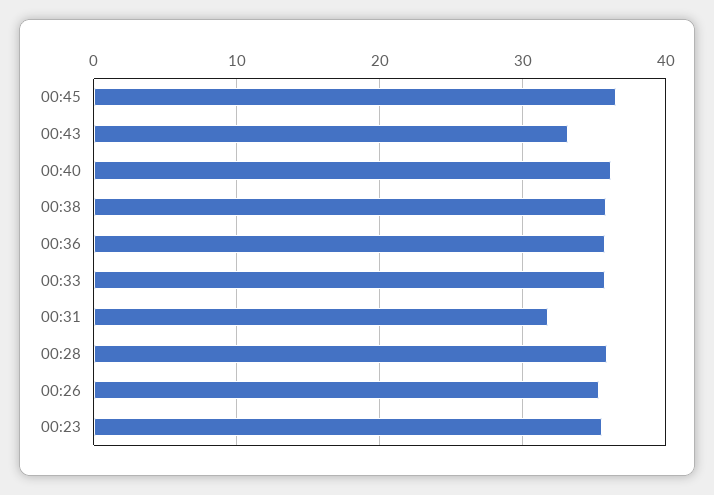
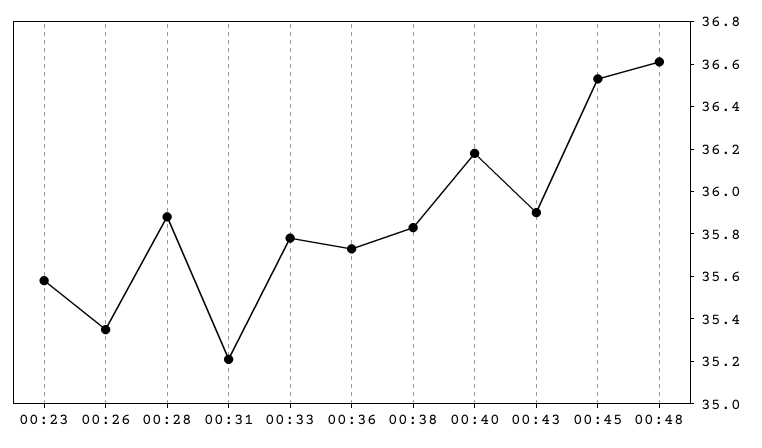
00:43: 33 -> 35.9
00:31: 32 -> 35.2
00:48: none -> 36.6

